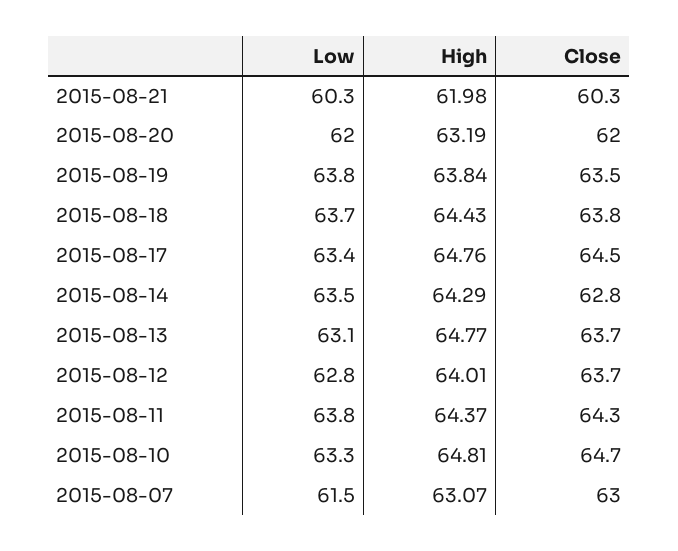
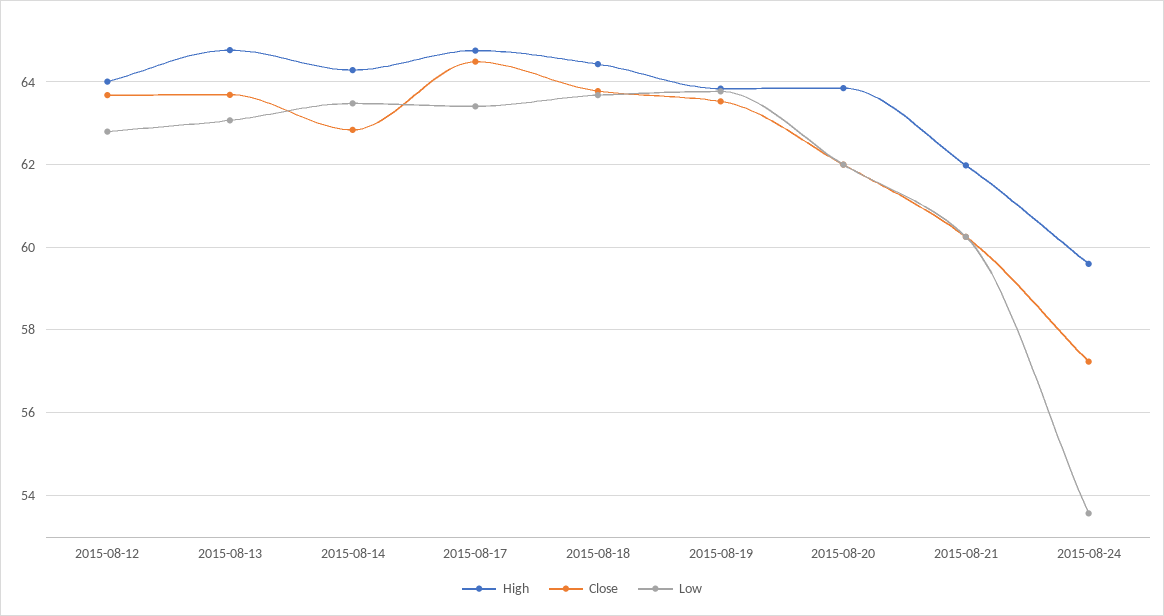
High, 2015-08-20: 63.19 -> 63.8
Low, 2015-08-11: 63.8 -> none
High, 2015-08-11: 64.37 -> none
Close, 2015-08-11: 64.3 -> none
Low, 2015-08-10: 63.3 -> none
High, 2015-08-10: 64.81 -> none
Close, 2015-08-10: 64.7 -> none
Low, 2015-08-07: 61.5 -> none
High, 2015-08-07: 63.07 -> none
Close, 2015-08-07: 63 -> none
High, 2015-08-24: none -> 59.6
Close, 2015-08-24: none -> 57.2
Low, 2015-08-24: none -> 53.6

